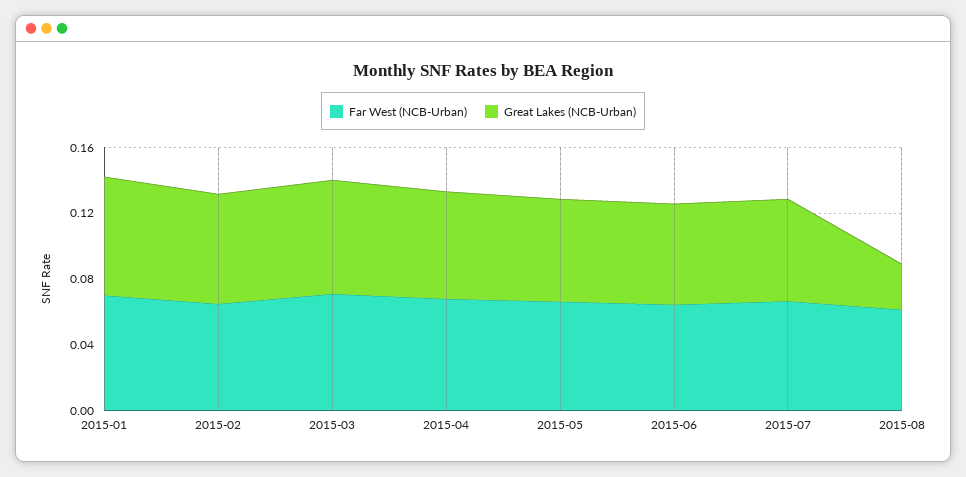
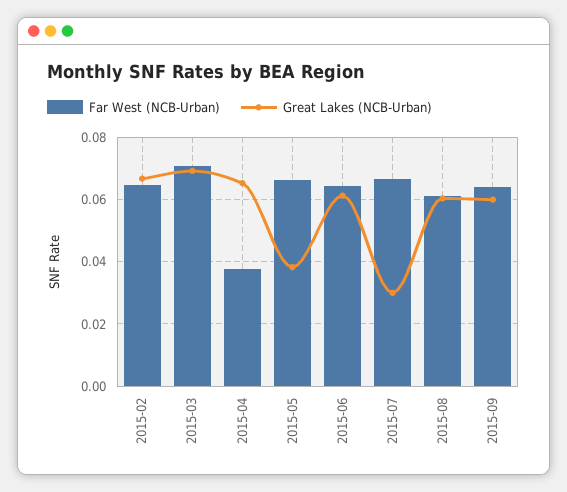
Far West (NCB-Urban), 2015-01: 0.07 -> none
Great Lakes (NCB-Urban), 2015-01: 0.07 -> none
Far West (NCB-Urban), 2015-04: 0.07 -> 0.038
Great Lakes (NCB-Urban), 2015-05: 0.06 -> 0.038
Great Lakes (NCB-Urban), 2015-07: 0.06 -> 0.03
Great Lakes (NCB-Urban), 2015-08: 0.03 -> 0.06
Far West (NCB-Urban), 2015-09: none -> 0.064
Great Lakes (NCB-Urban), 2015-09: none -> 0.06

